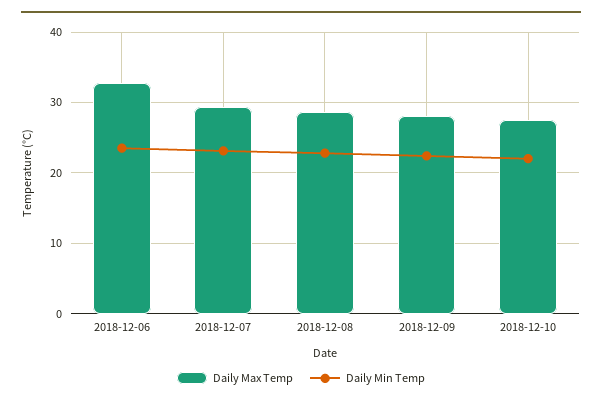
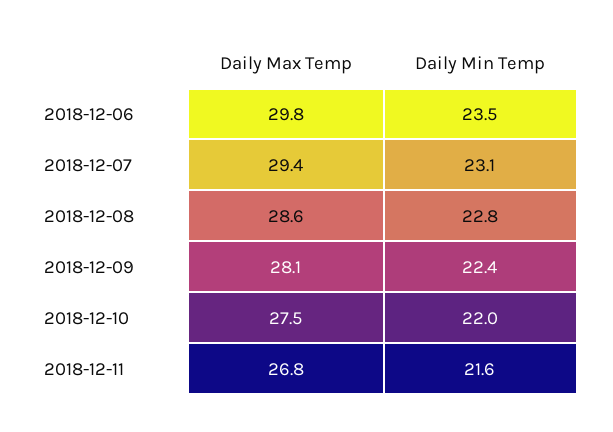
Daily Max Temp, 2018-12-06: 33 -> 29.8
Daily Max Temp, 2018-12-11: none -> 26.8
Daily Min Temp, 2018-12-11: none -> 21.6

